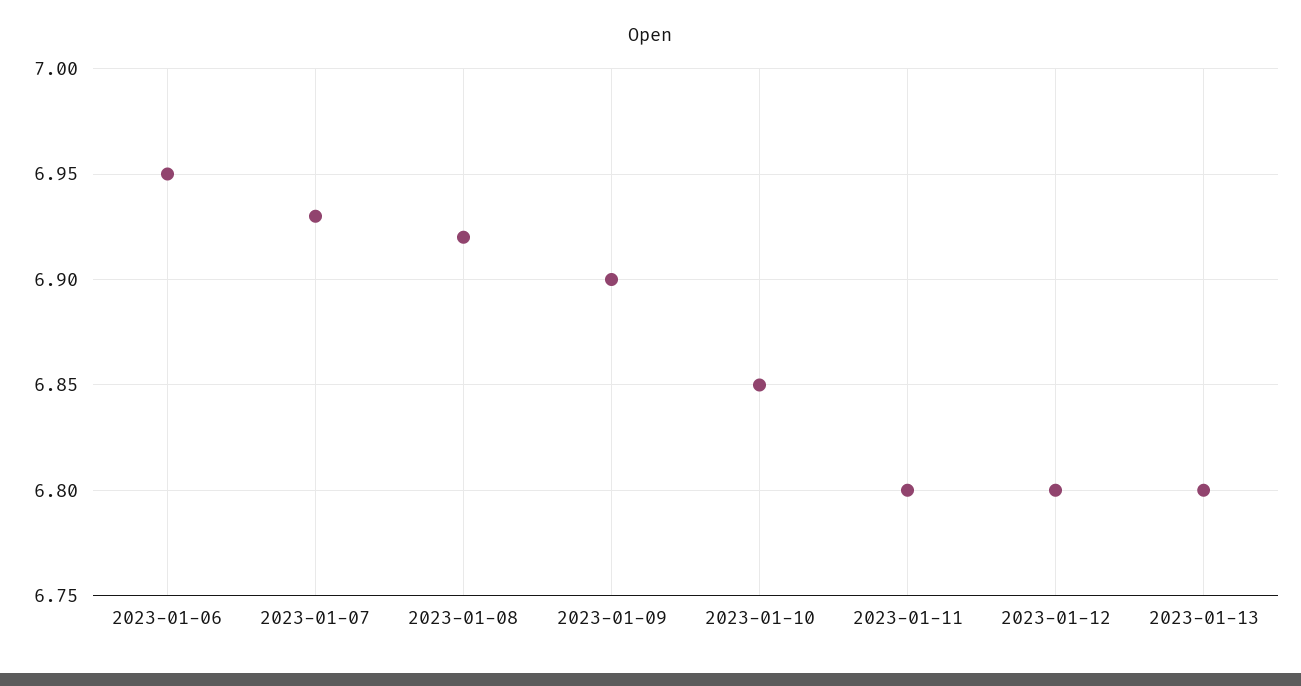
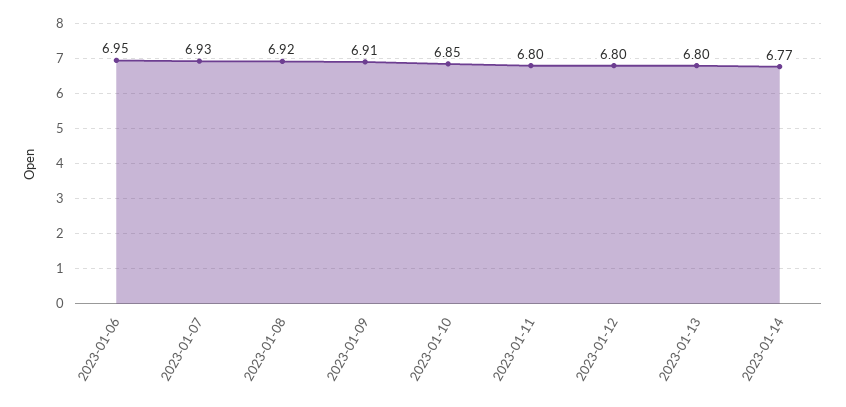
2023-01-09: 6.9 -> 6.91
2023-01-14: none -> 6.77

